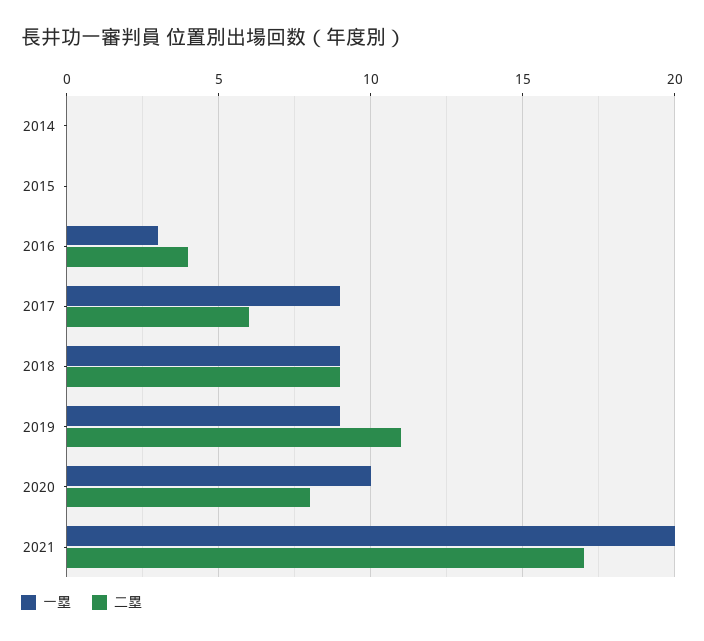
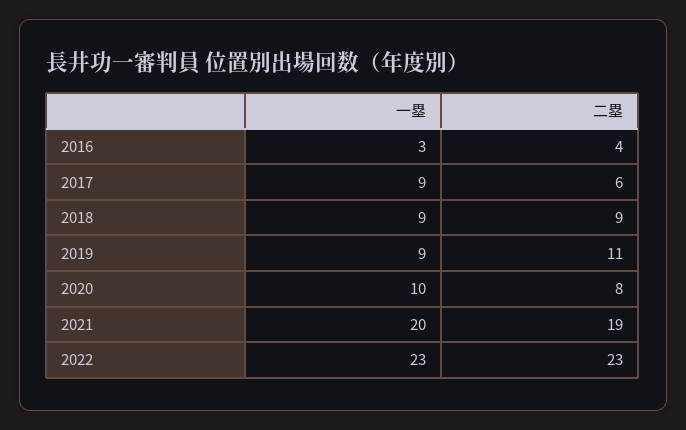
一塁, 2014: 0 -> none
二塁, 2014: 0 -> none
一塁, 2015: 0 -> none
二塁, 2015: 0 -> none
二塁, 2021: 17 -> 19
一塁, 2022: none -> 23
二塁, 2022: none -> 23

